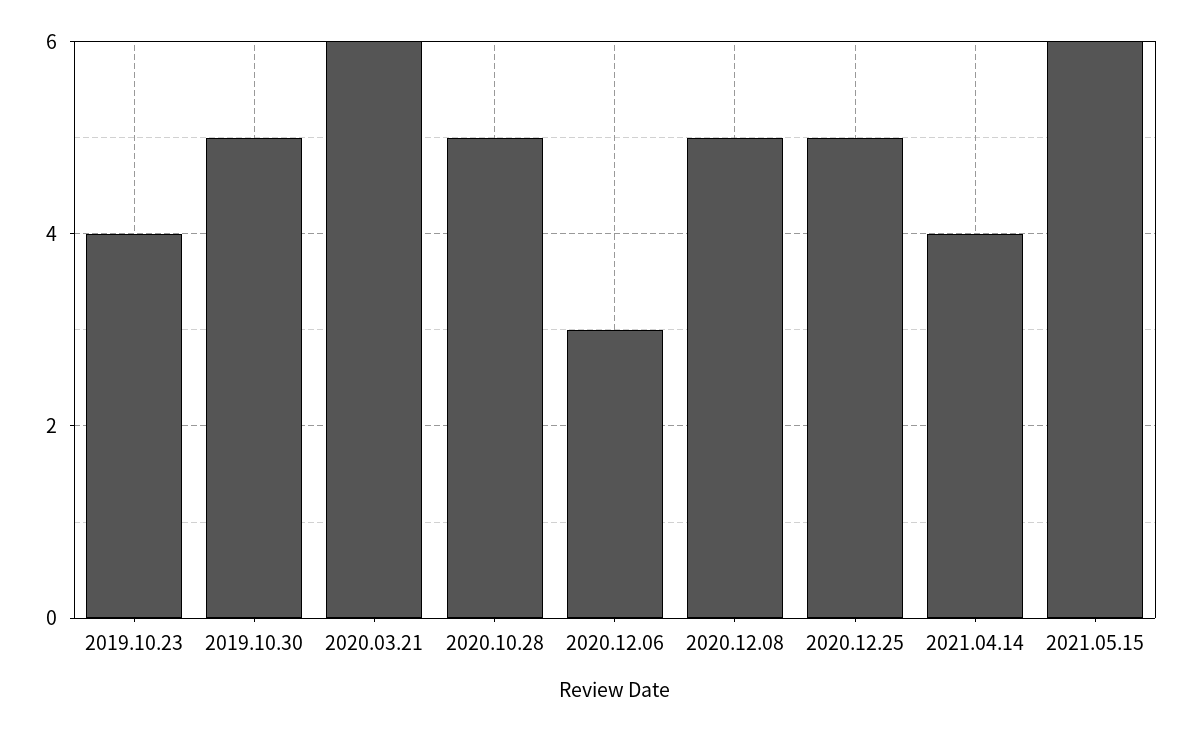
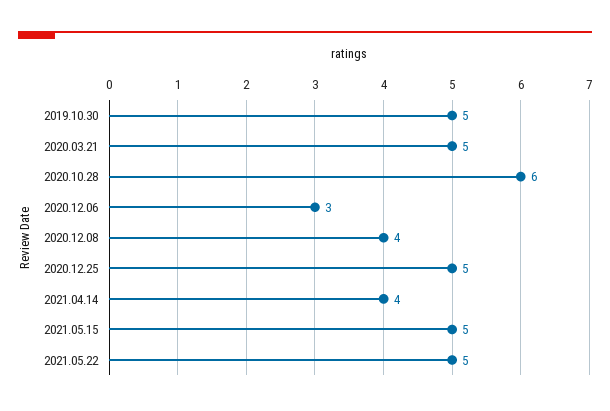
2019.10.23: 4 -> none
2020.03.21: 6 -> 5
2020.10.28: 5 -> 6
2020.12.08: 5 -> 4
2021.05.15: 6 -> 5
2021.05.22: none -> 5

